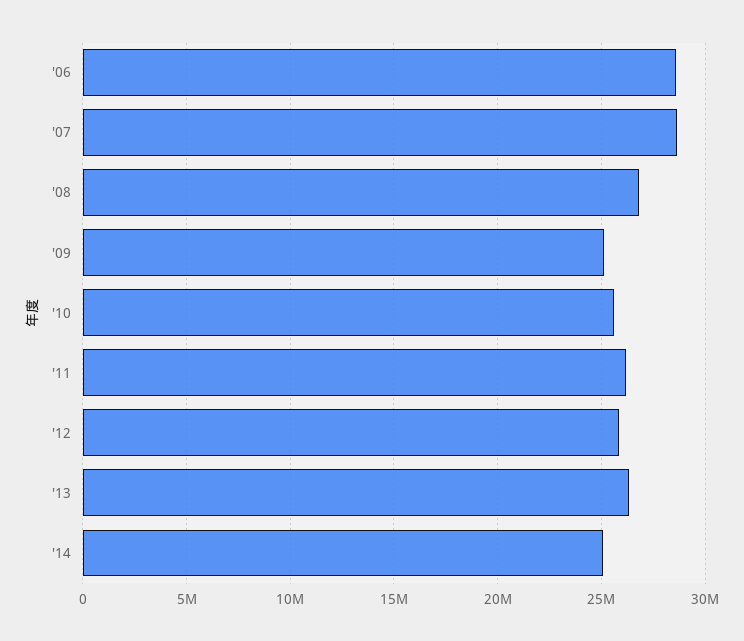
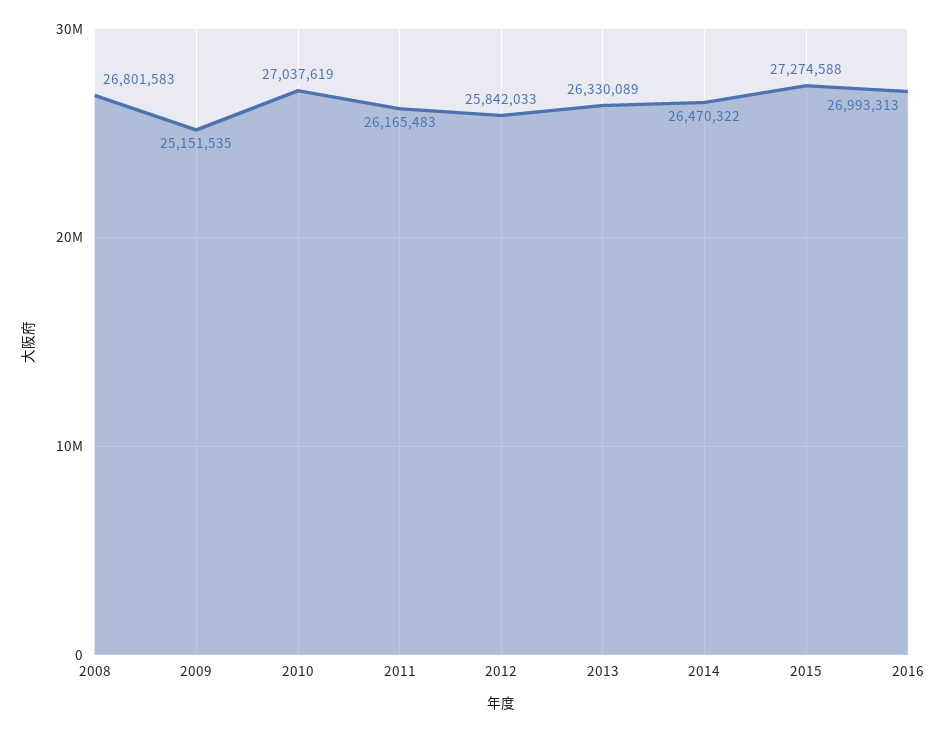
'06: 28500000 -> none
'07: 28500000 -> none
'10: 25500000 -> 27037619
'14: 25000000 -> 26470322
2015: none -> 27274588
2016: none -> 26993313

